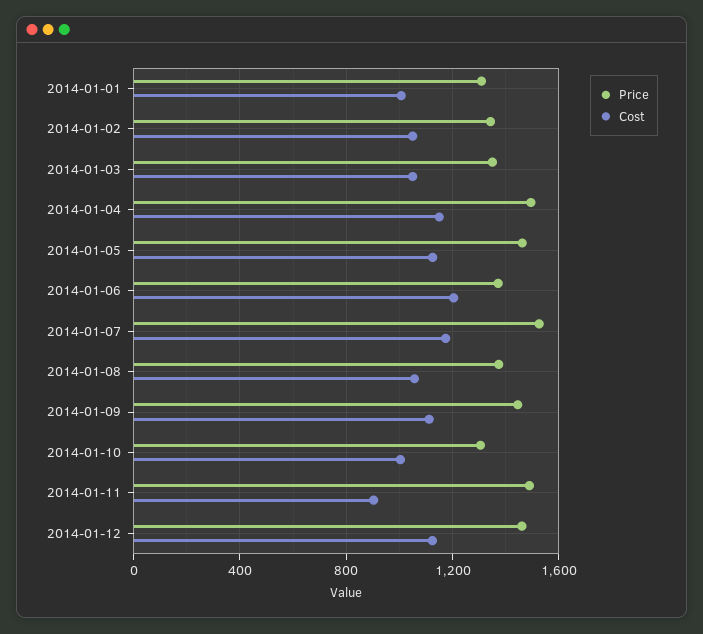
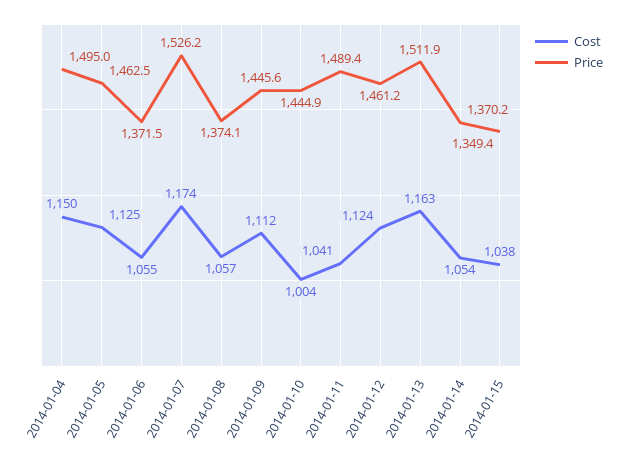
Price, 2014-01-01: 1300 -> none
Cost, 2014-01-01: 1000 -> none
Price, 2014-01-02: 1350 -> none
Cost, 2014-01-02: 1050 -> none
Price, 2014-01-03: 1350 -> none
Cost, 2014-01-03: 1050 -> none
Cost, 2014-01-06: 1200 -> 1055
Price, 2014-01-10: 1300 -> 1444.9
Cost, 2014-01-11: 900 -> 1041
Cost, 2014-01-13: none -> 1163
Price, 2014-01-13: none -> 1511.9
Cost, 2014-01-14: none -> 1054
Price, 2014-01-14: none -> 1370.2
Cost, 2014-01-15: none -> 1038
Price, 2014-01-15: none -> 1349.4

